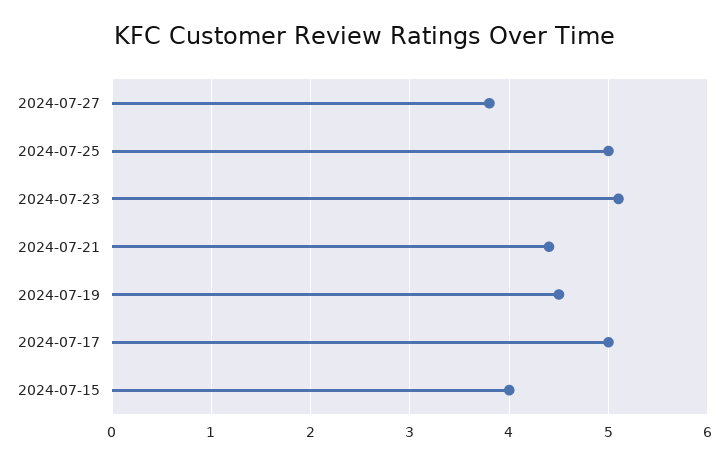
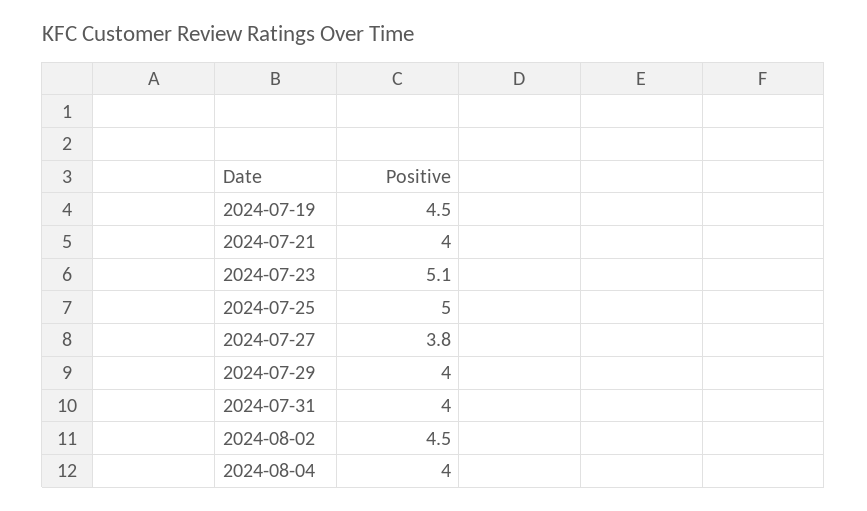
2024-07-21: 4.4 -> 4
2024-07-17: 5 -> none
2024-07-15: 4 -> none
2024-07-29: none -> 4
2024-07-31: none -> 4
2024-08-02: none -> 4.5
2024-08-04: none -> 4

